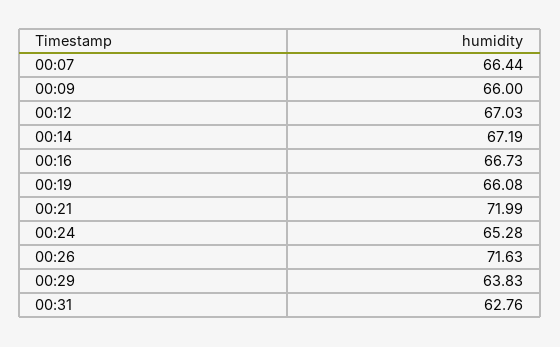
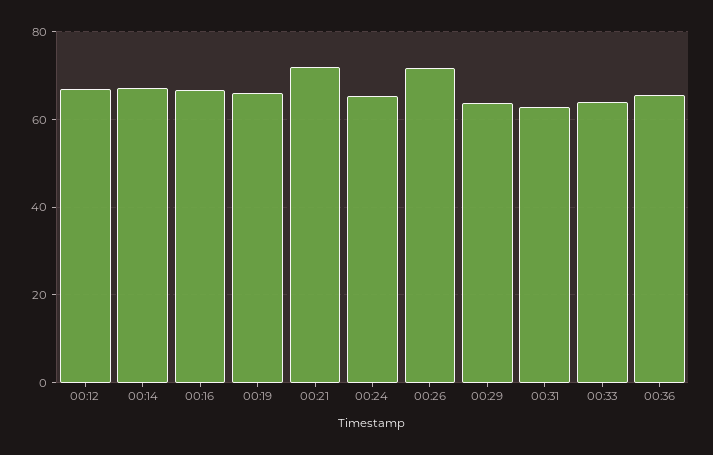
00:07: 66.44 -> none
00:09: 66 -> none
00:33: none -> 64
00:36: none -> 66

